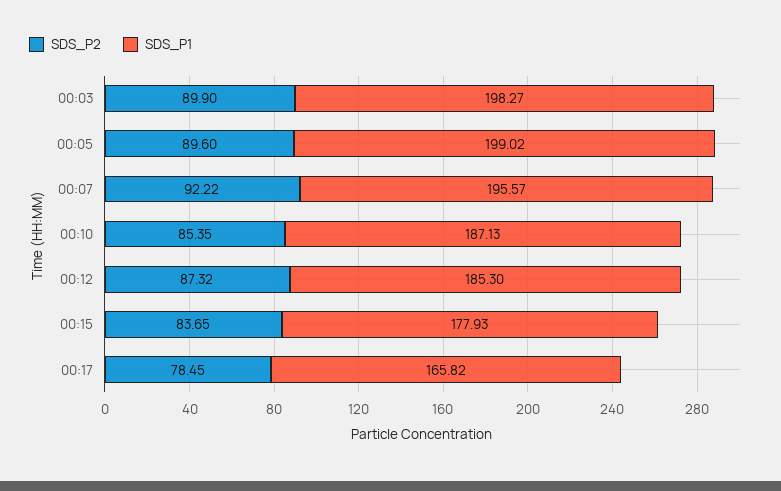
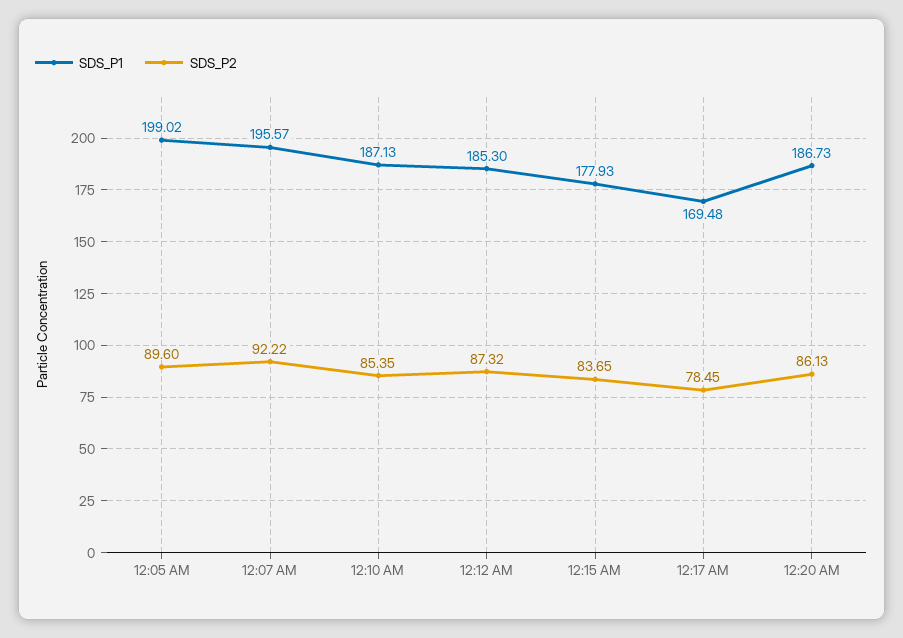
SDS_P2, 00:03: 89.9 -> none
SDS_P1, 00:03: 198.27 -> none
SDS_P1, 00:17: 165.82 -> 169.48
SDS_P1, 12:20 AM: none -> 186.73
SDS_P2, 12:20 AM: none -> 86.13

